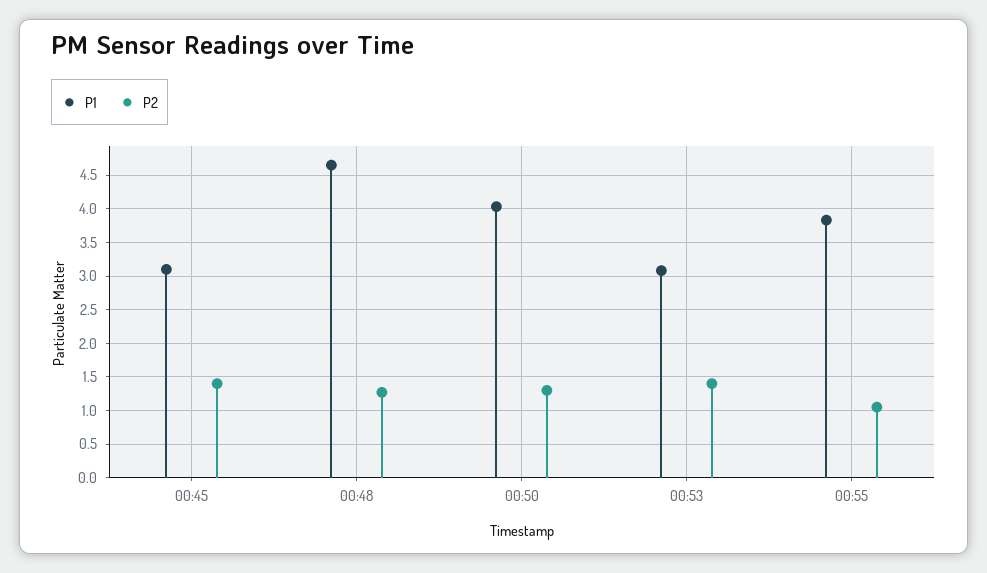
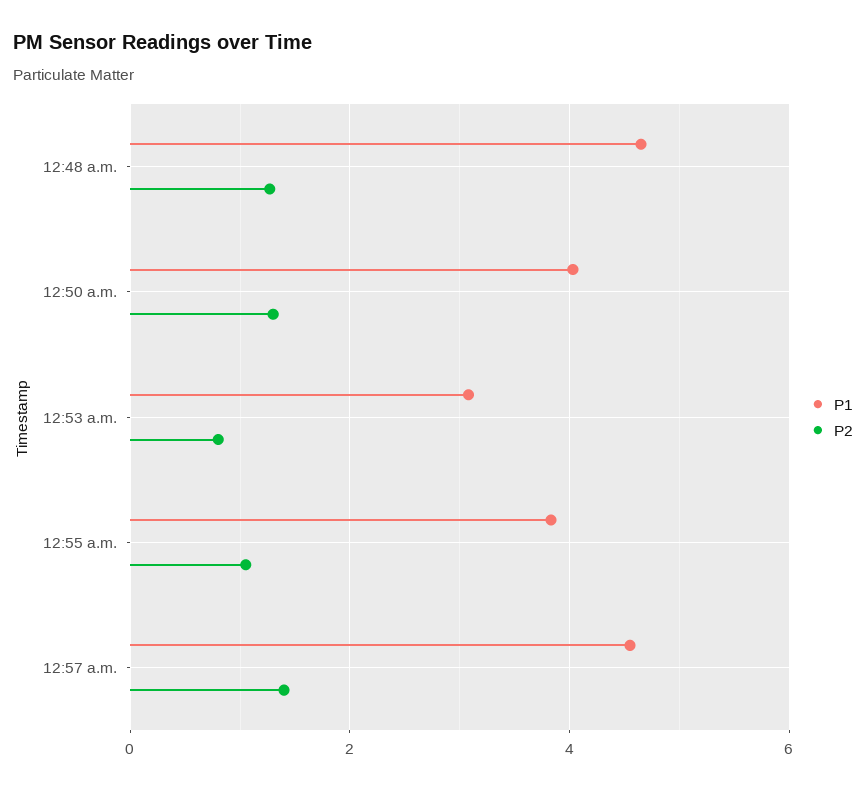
P1, 00:45: 3.1 -> none
P2, 00:45: 1.4 -> none
P2, 00:53: 1.4 -> 0.8
P1, 12:57 a.m.: none -> 4.6
P2, 12:57 a.m.: none -> 1.4

